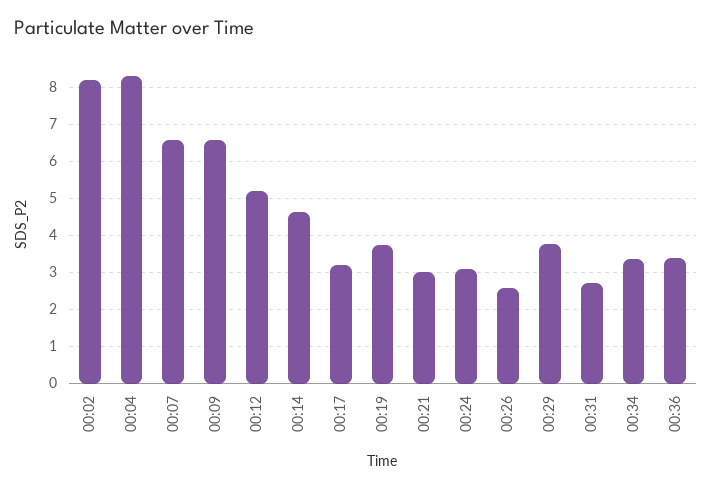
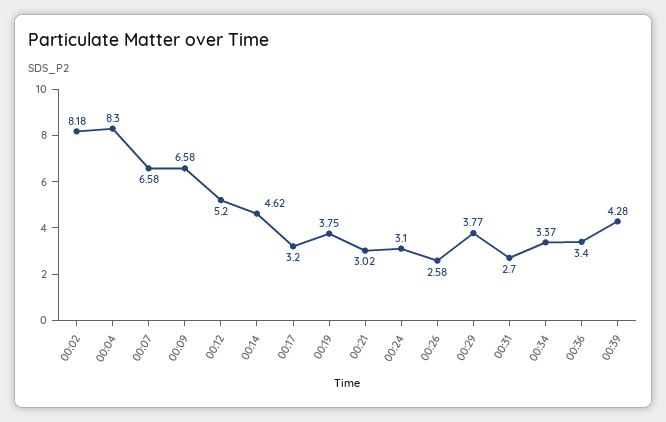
00:39: none -> 4.28

